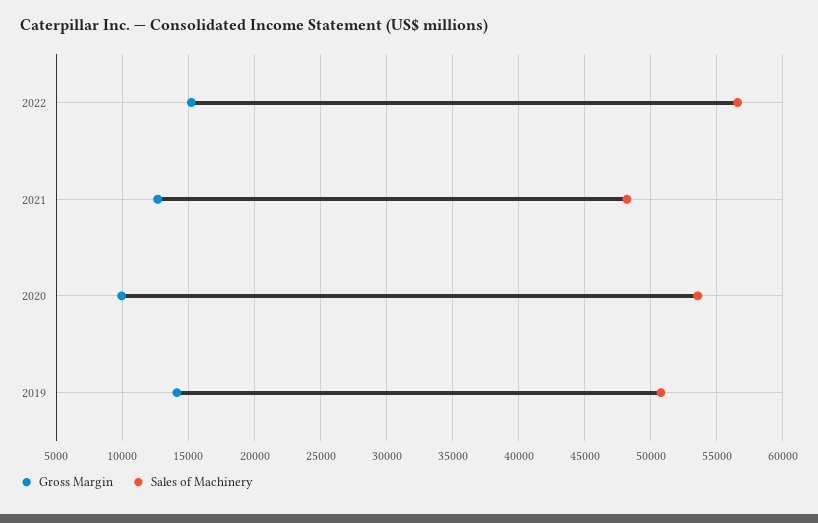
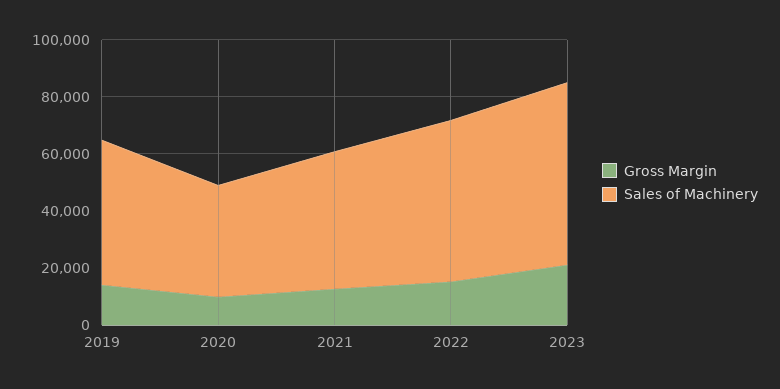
Sales of Machinery, 2020: 53500 -> 40000
Gross Margin, 2023: none -> 20000
Sales of Machinery, 2023: none -> 65000

